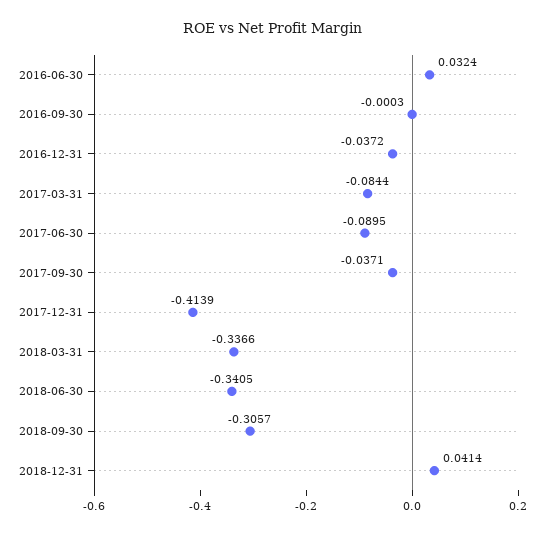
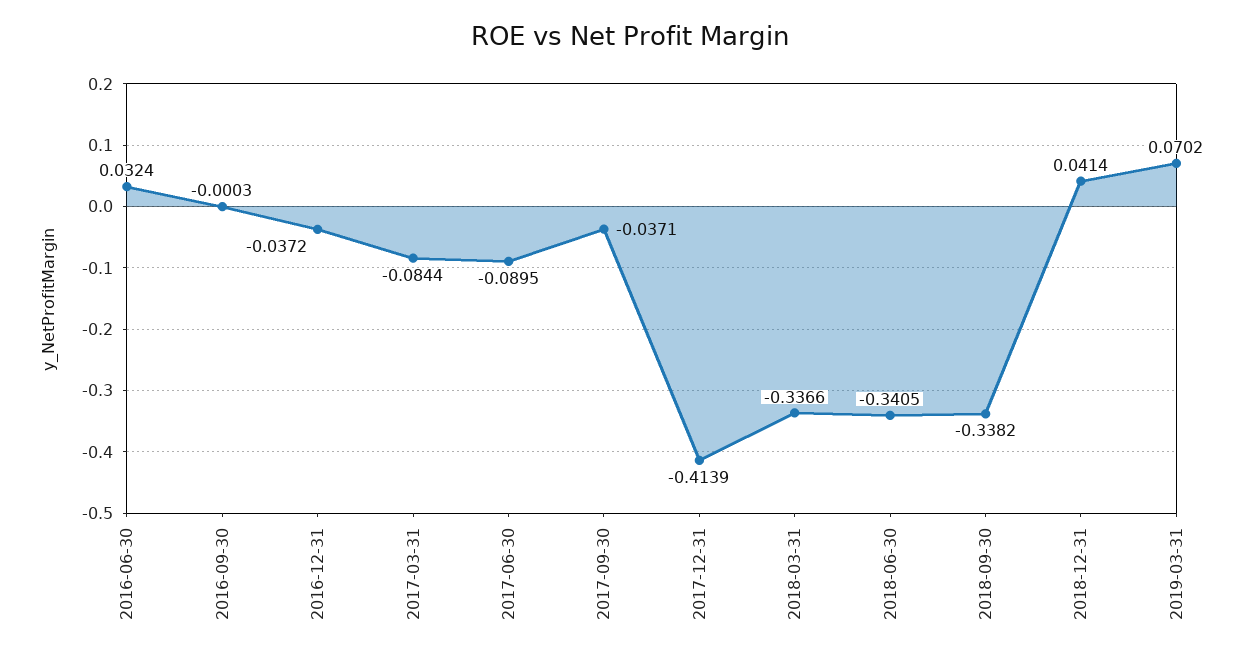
2018-09-30: -0.3057 -> -0.3382
2019-03-31: none -> 0.0702

